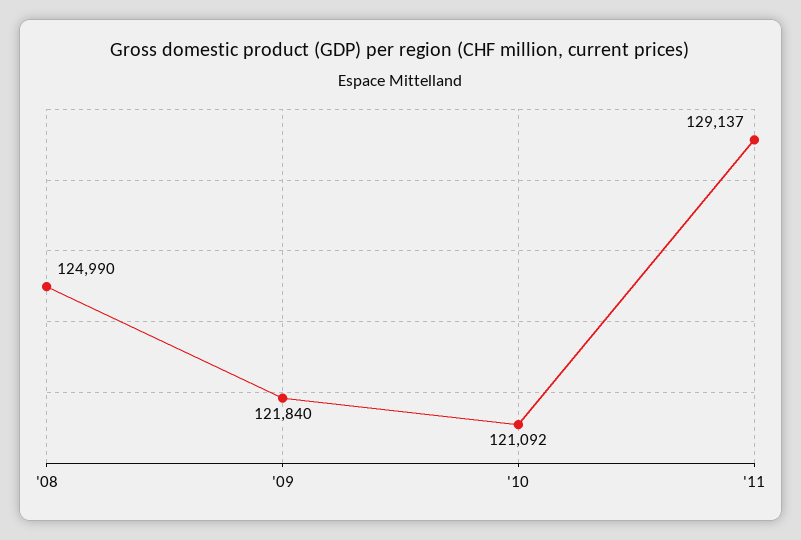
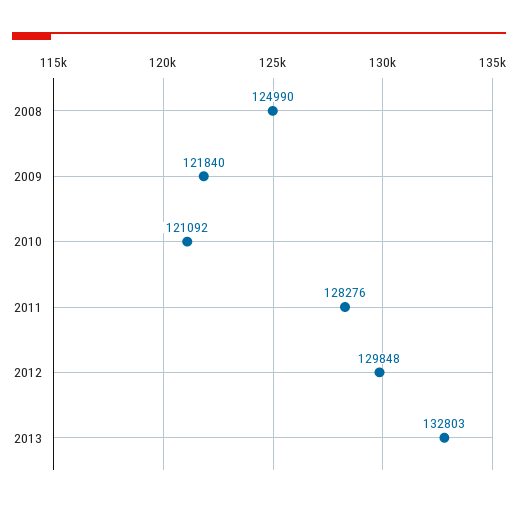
'11: 129137 -> 128276
2012: none -> 129848
2013: none -> 132803

